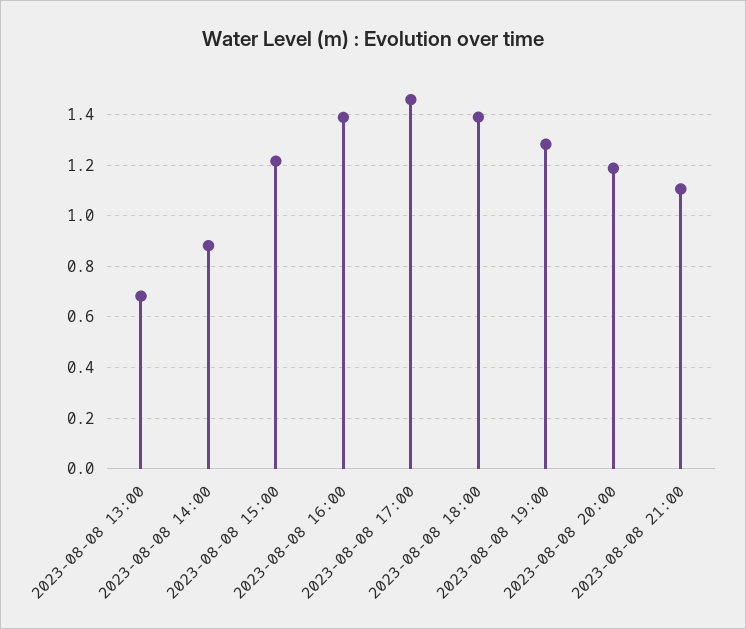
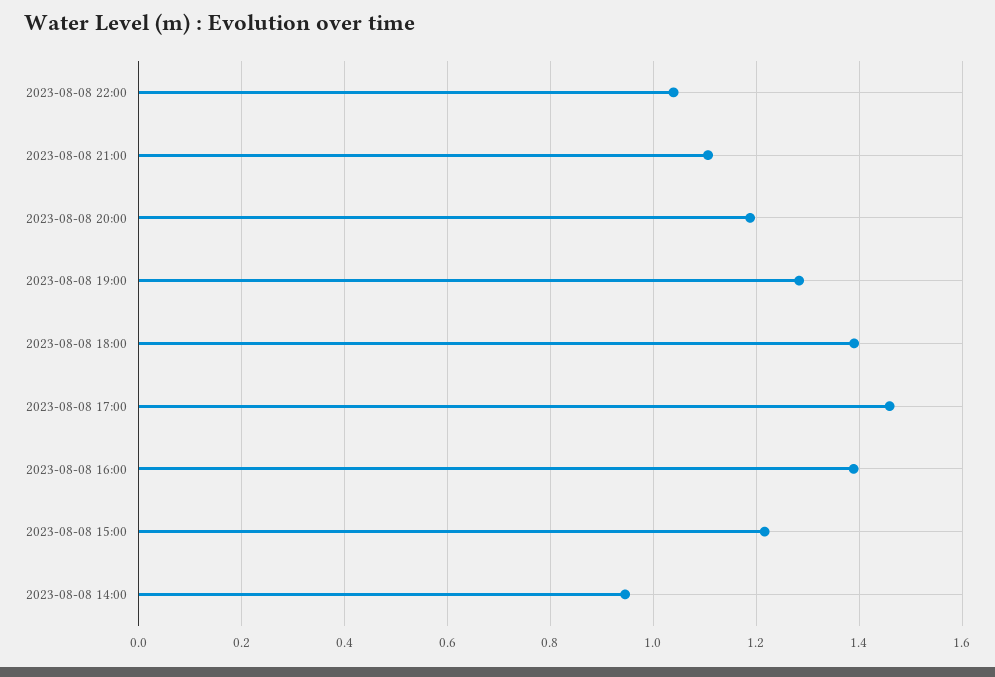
2023-08-08 13:00: 0.675 -> none
2023-08-08 14:00: 0.875 -> 0.94
2023-08-08 22:00: none -> 1.04

